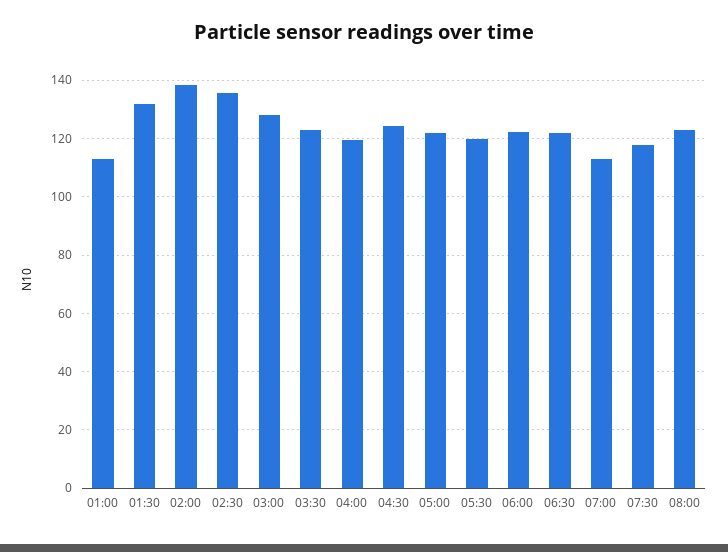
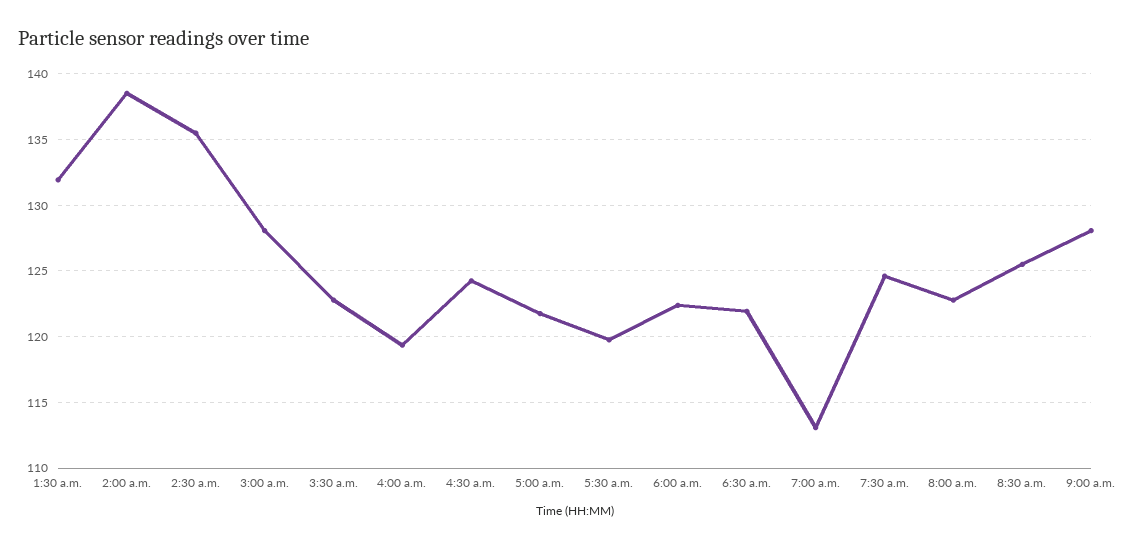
01:00: 112.5 -> none
07:30: 117.5 -> 124.5
8:30 a.m.: none -> 125.5
9:00 a.m.: none -> 128

